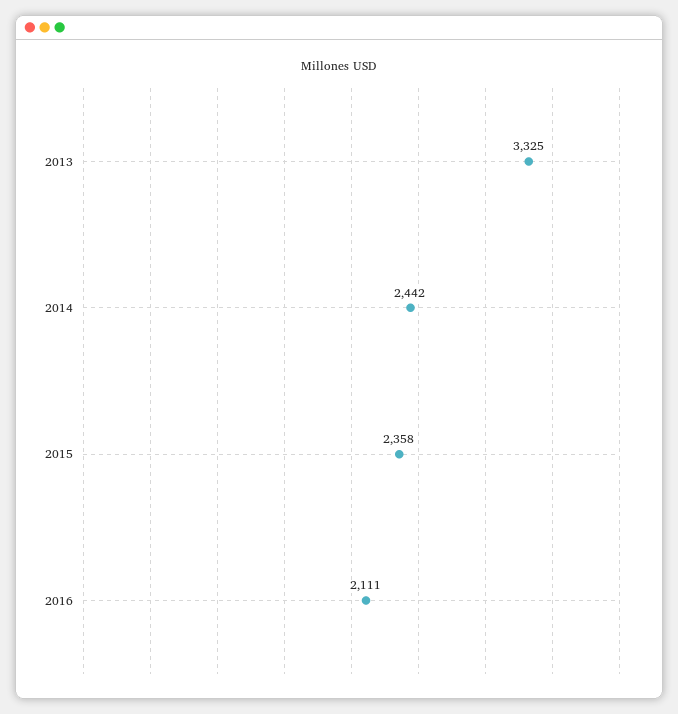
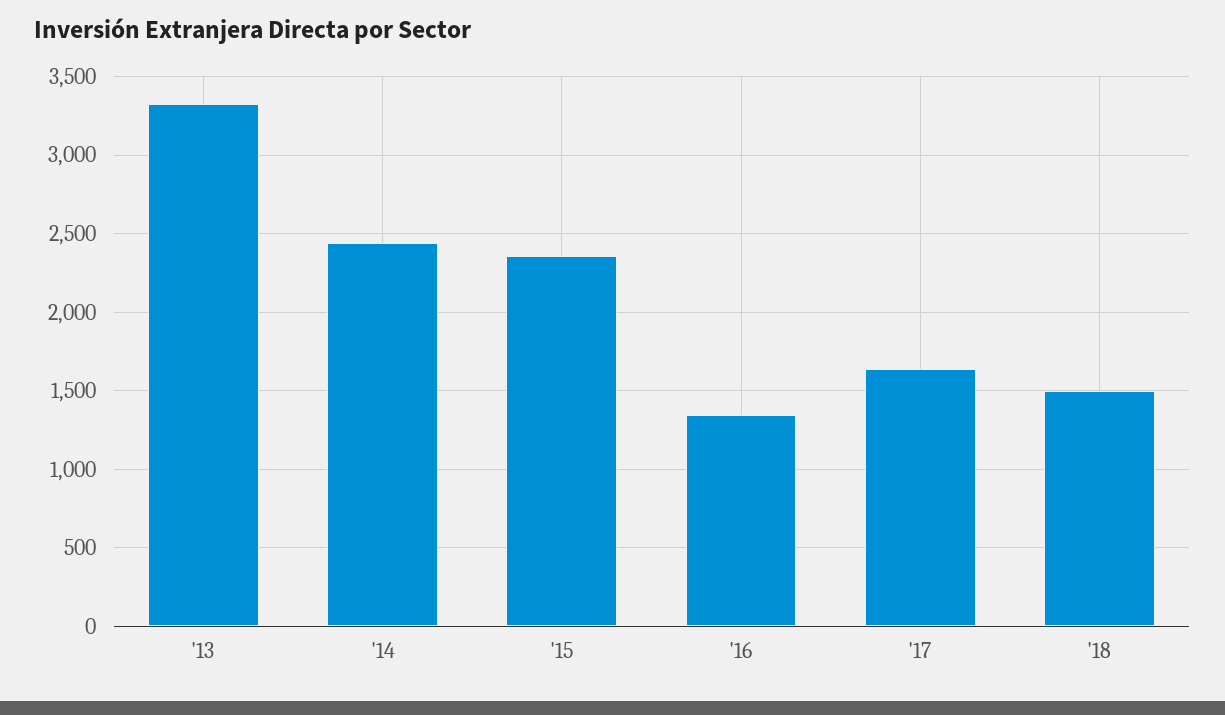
2016: 2111 -> 1350
'17: none -> 1650
'18: none -> 1500

